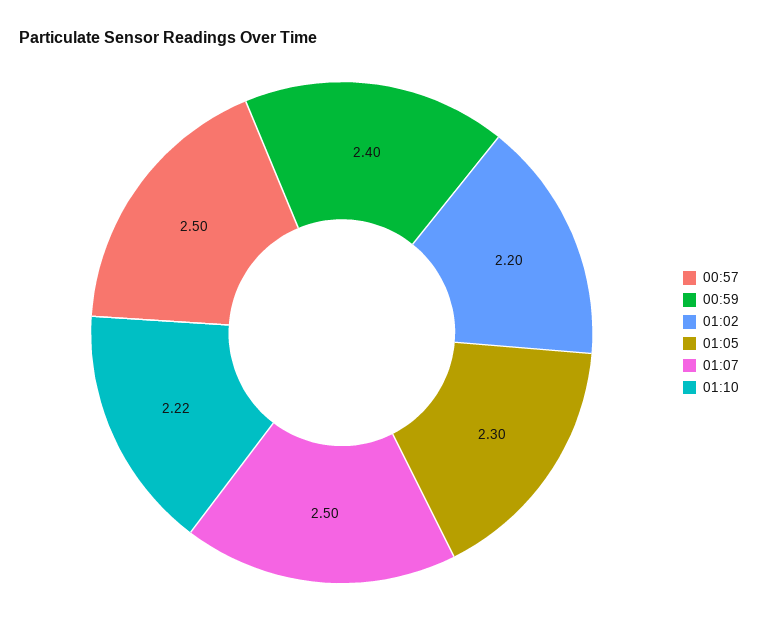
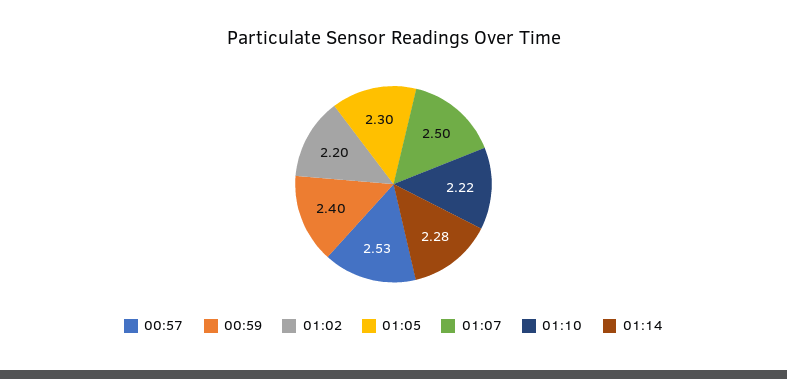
00:57: 2.5 -> 2.53
01:14: none -> 2.28

